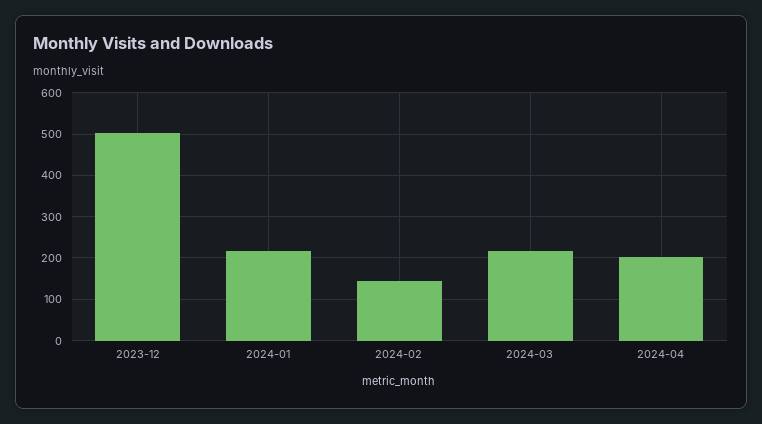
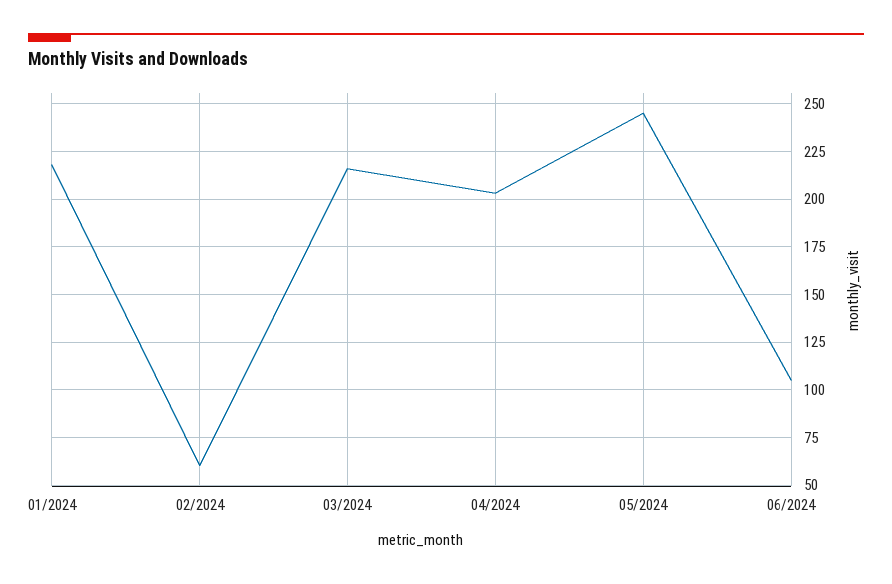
2023-12: 500 -> none
2024-02: 140 -> 60
05/2024: none -> 245
06/2024: none -> 105

